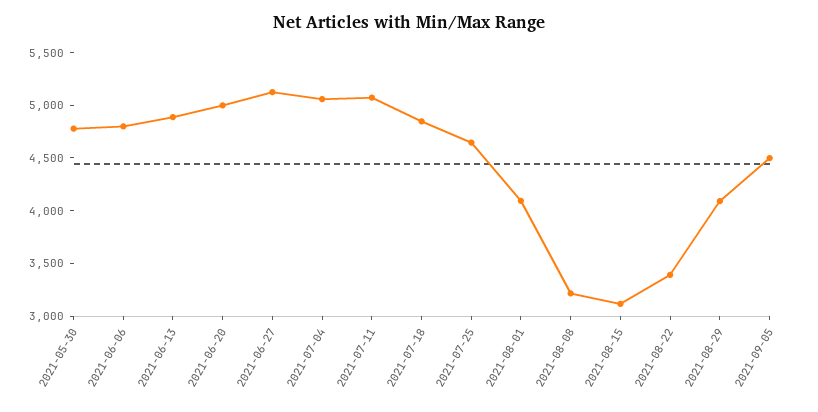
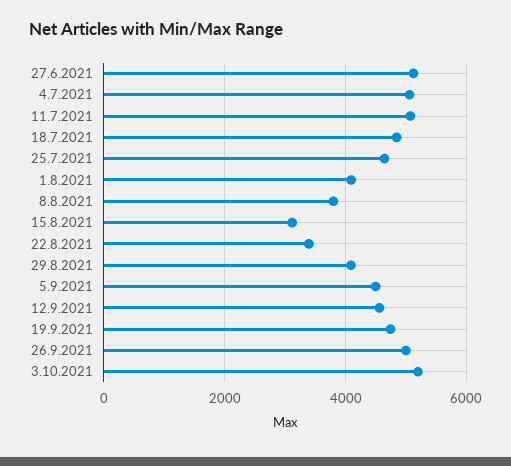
2021-05-30: 4800 -> none
2021-06-06: 4800 -> none
2021-06-13: 4900 -> none
2021-06-20: 5000 -> none
2021-08-08: 3200 -> 3800
12.9.2021: none -> 4600
19.9.2021: none -> 4800
26.9.2021: none -> 5000
3.10.2021: none -> 5200

